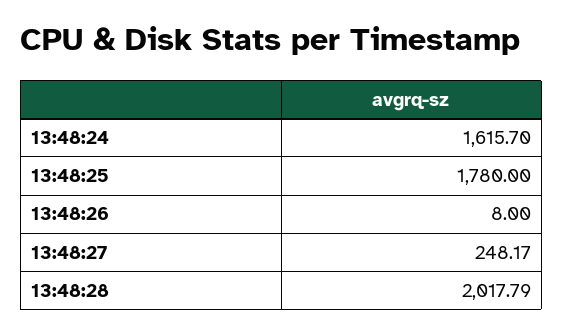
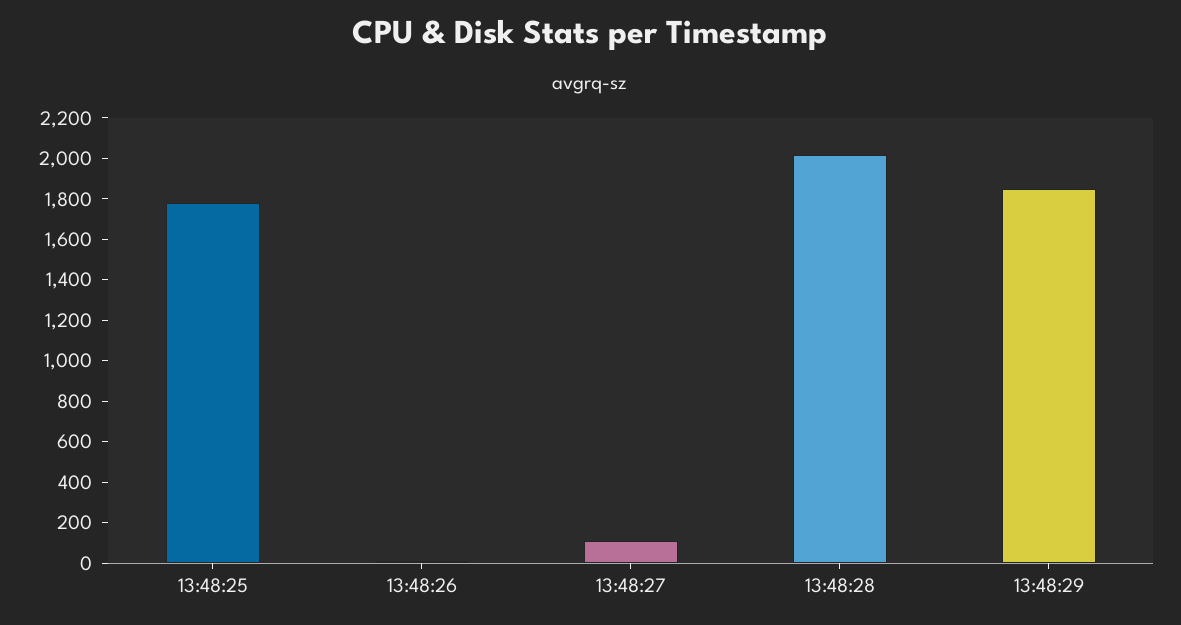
13:48:24: 1615.7 -> none
13:48:27: 248.17 -> 100
13:48:29: none -> 1850

